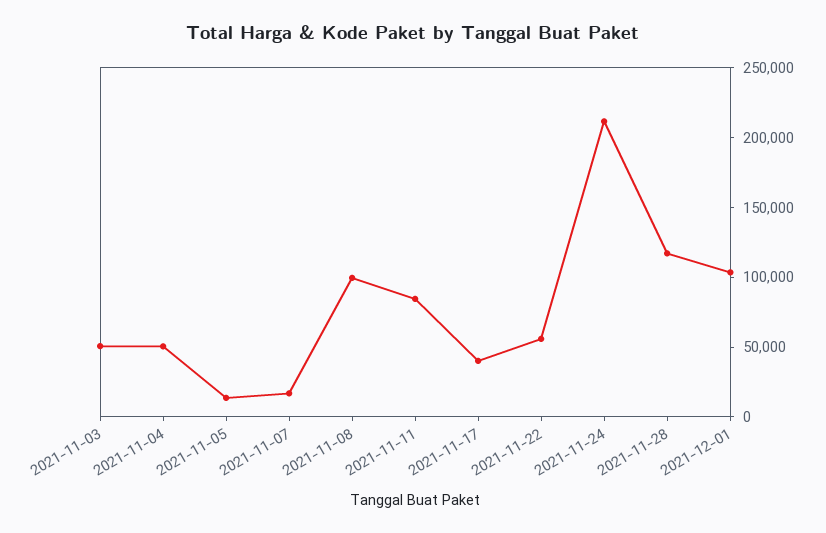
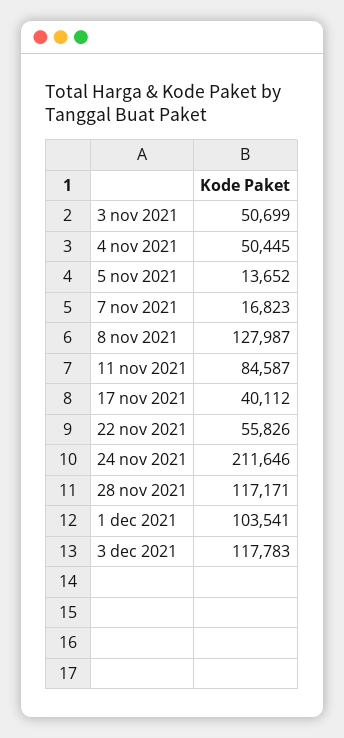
2021-11-08: 100000 -> 127987
3 dec 2021: none -> 117783

